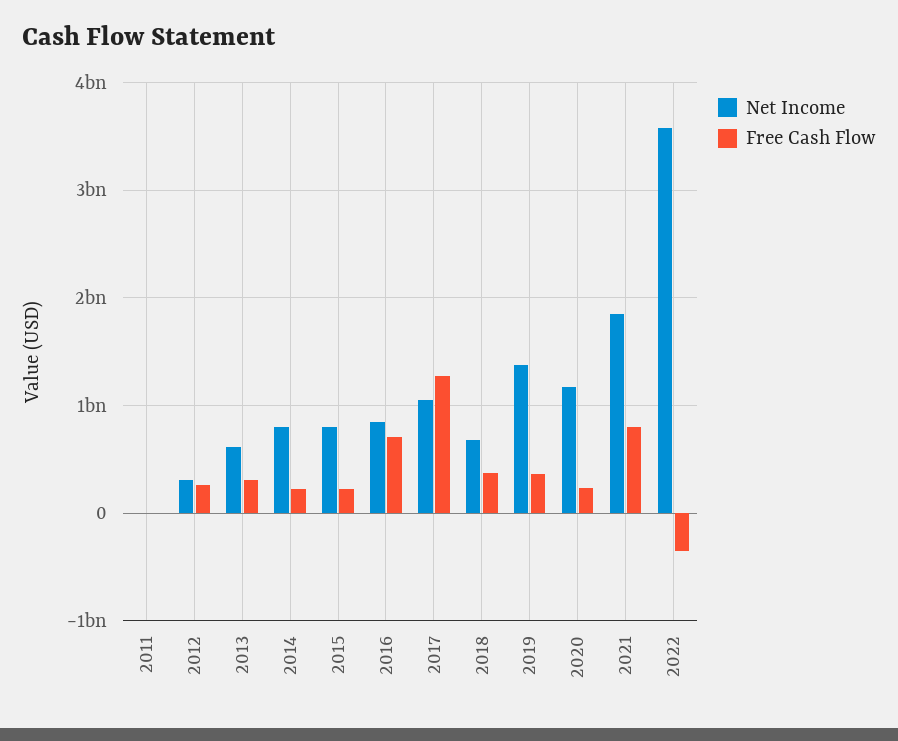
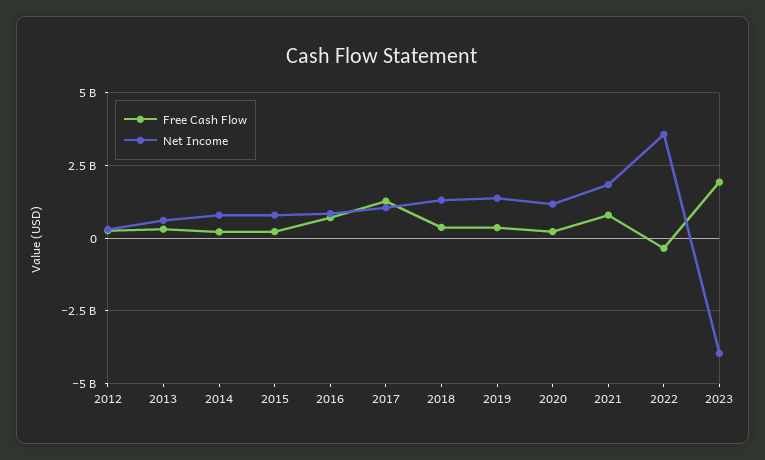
Net Income, 2011: 0 -> none
Free Cash Flow, 2011: 0 -> none
Net Income, 2018: 700000000 -> 1250000000
Free Cash Flow, 2023: none -> 2000000000
Net Income, 2023: none -> -4000000000

